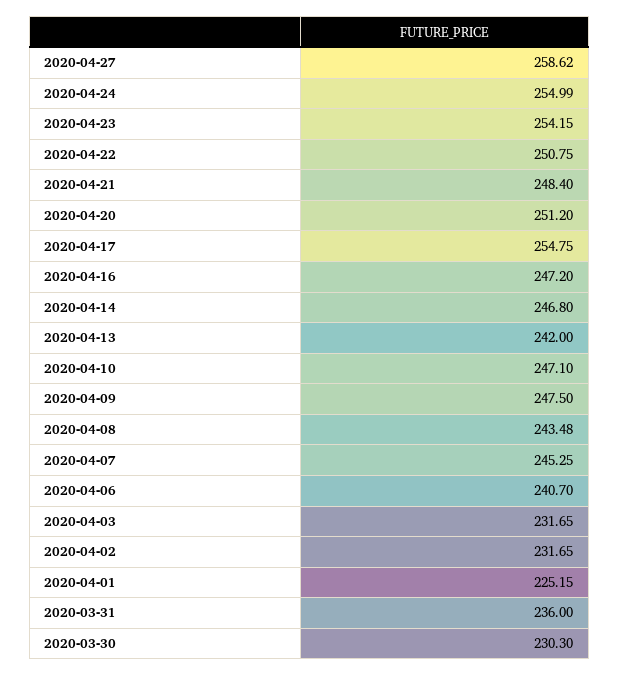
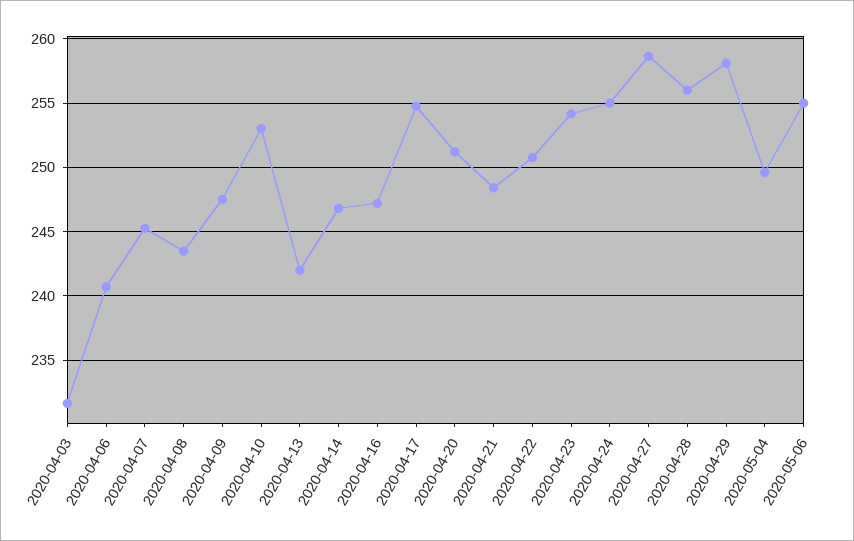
2020-04-10: 247.1 -> 253
2020-04-02: 231.65 -> none
2020-04-01: 225.15 -> none
2020-03-31: 236 -> none
2020-03-30: 230.3 -> none
2020-04-28: none -> 256
2020-04-29: none -> 258
2020-05-04: none -> 249.5
2020-05-06: none -> 255

